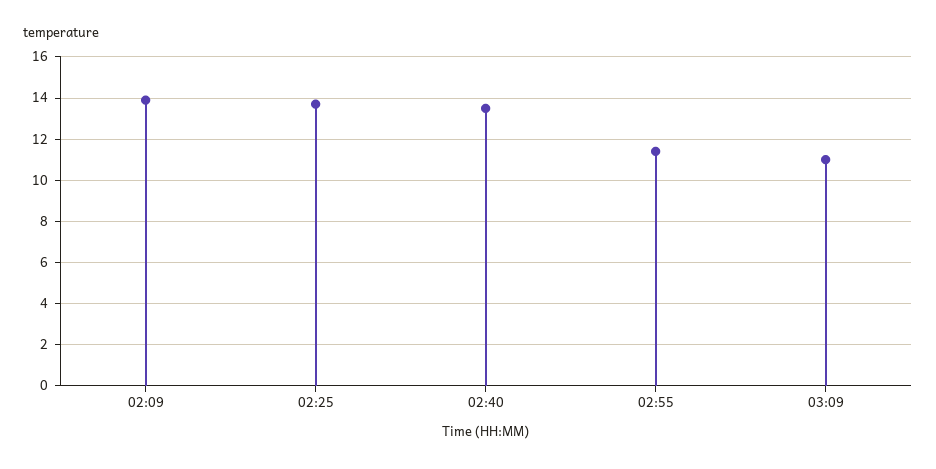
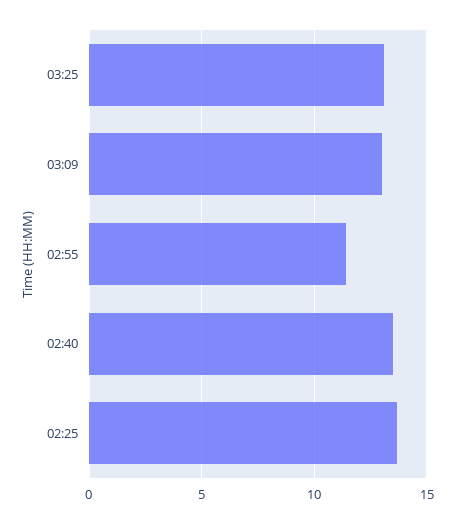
02:09: 14 -> none
03:09: 11 -> 13
03:25: none -> 13

